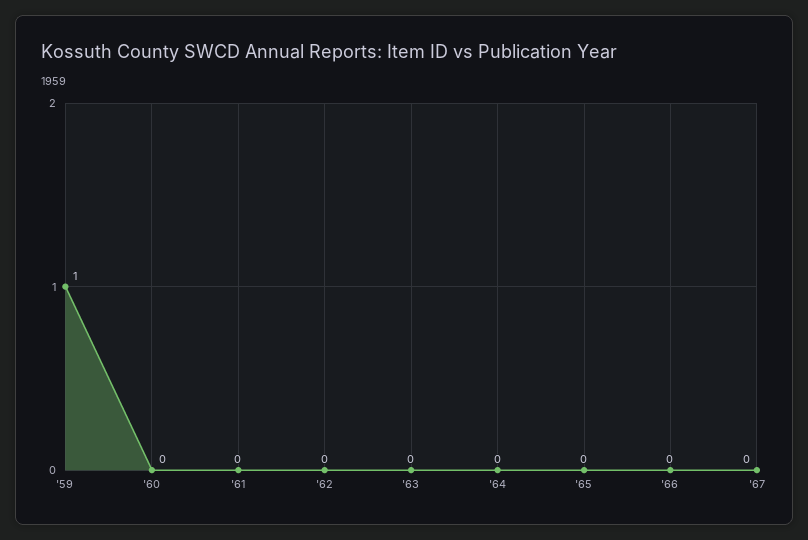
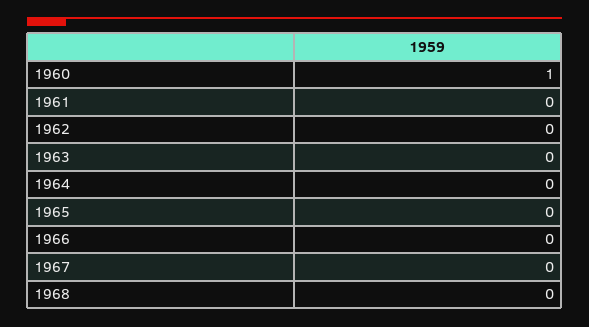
'59: 1 -> none
'60: 0 -> 1
1968: none -> 0

